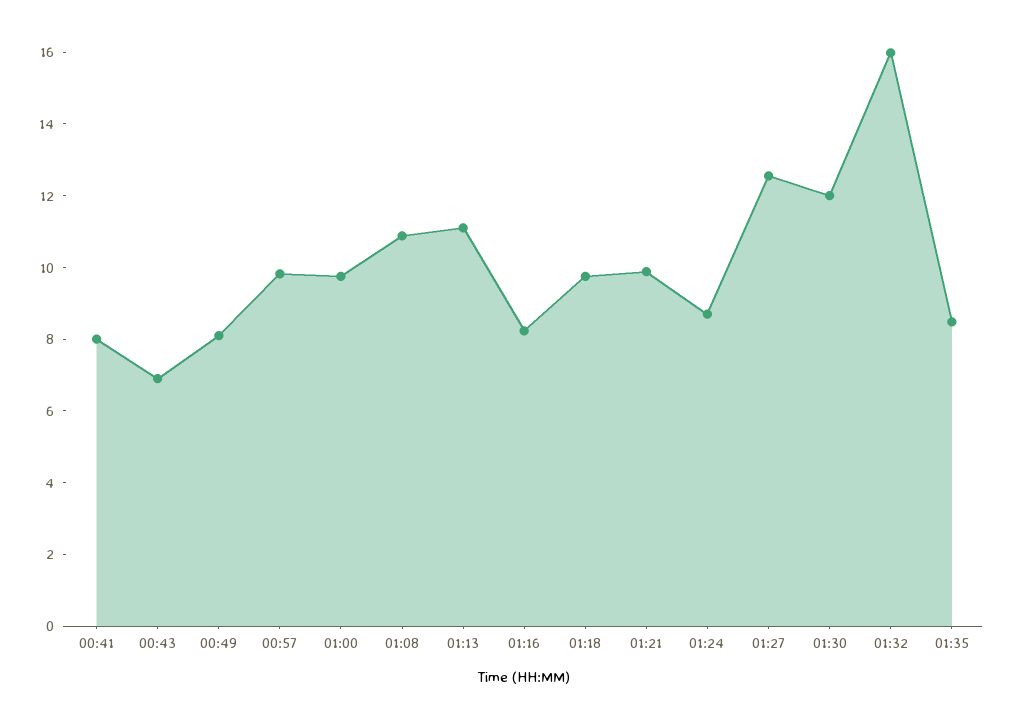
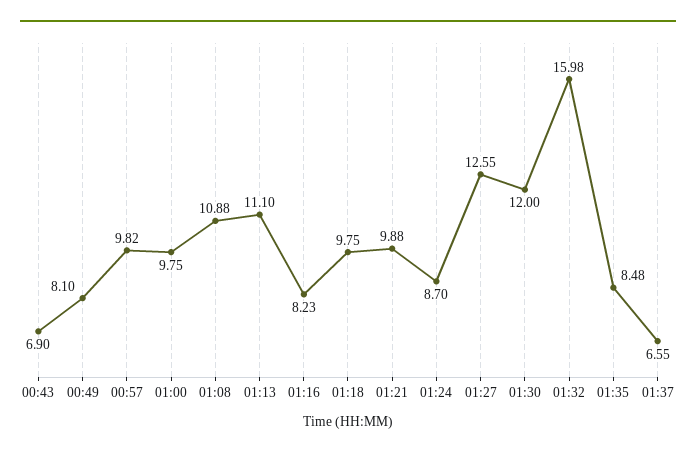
00:41: 8 -> none
01:37: none -> 6.55

